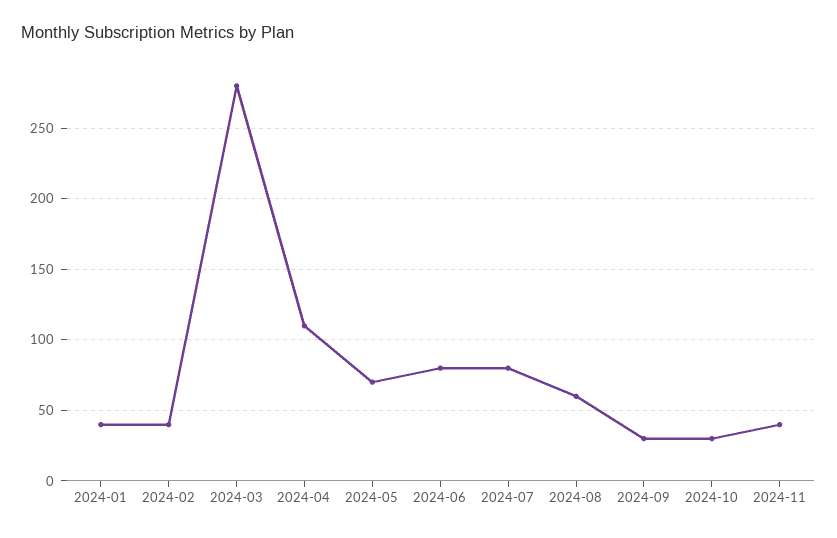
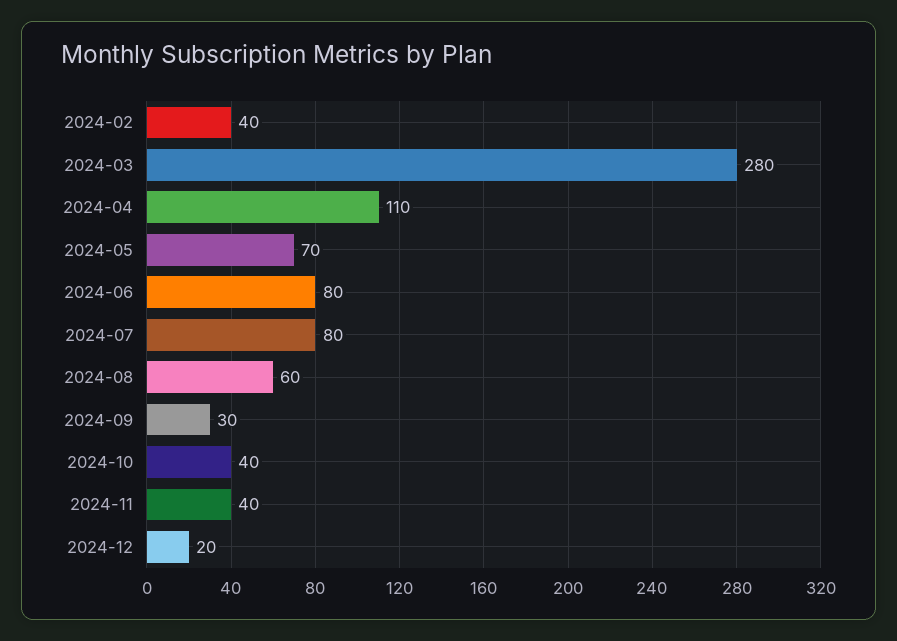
2024-01: 40 -> none
2024-10: 30 -> 40
2024-12: none -> 20

